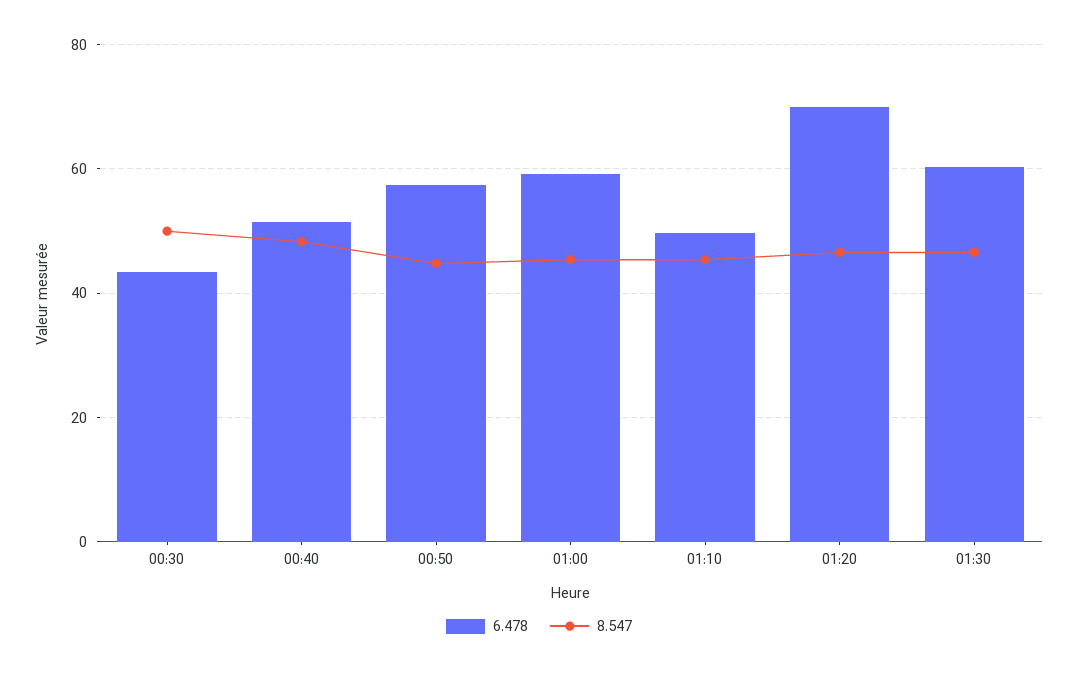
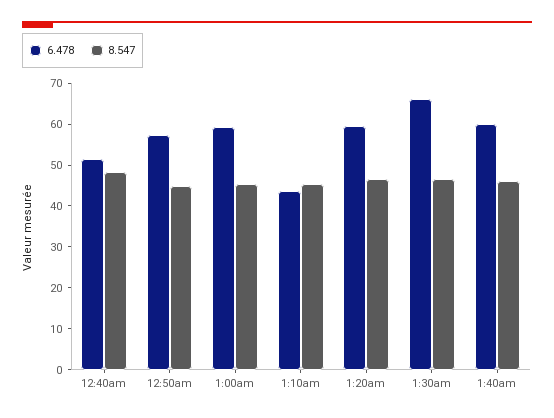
6.478, 00:30: 44 -> none
8.547, 00:30: 50 -> none
6.478, 01:10: 50 -> 44
6.478, 01:20: 70 -> 60
6.478, 01:30: 60 -> 66
6.478, 1:40am: none -> 60
8.547, 1:40am: none -> 46

